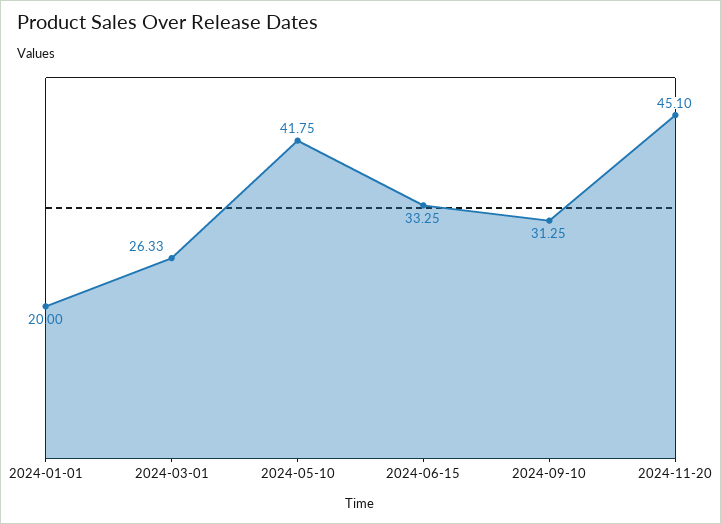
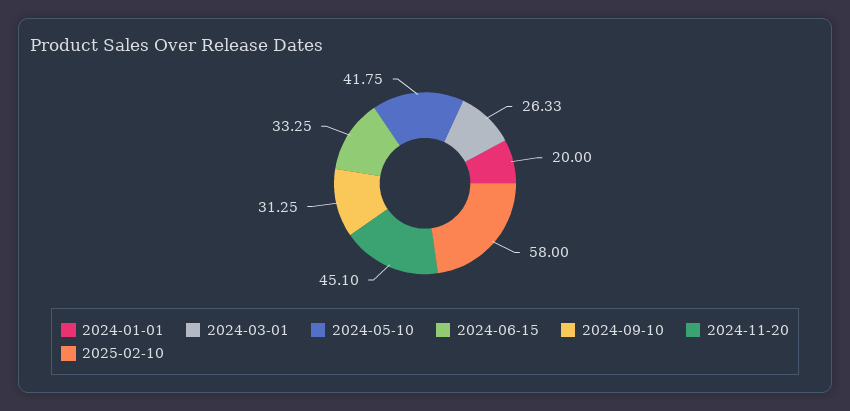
2025-02-10: none -> 58

